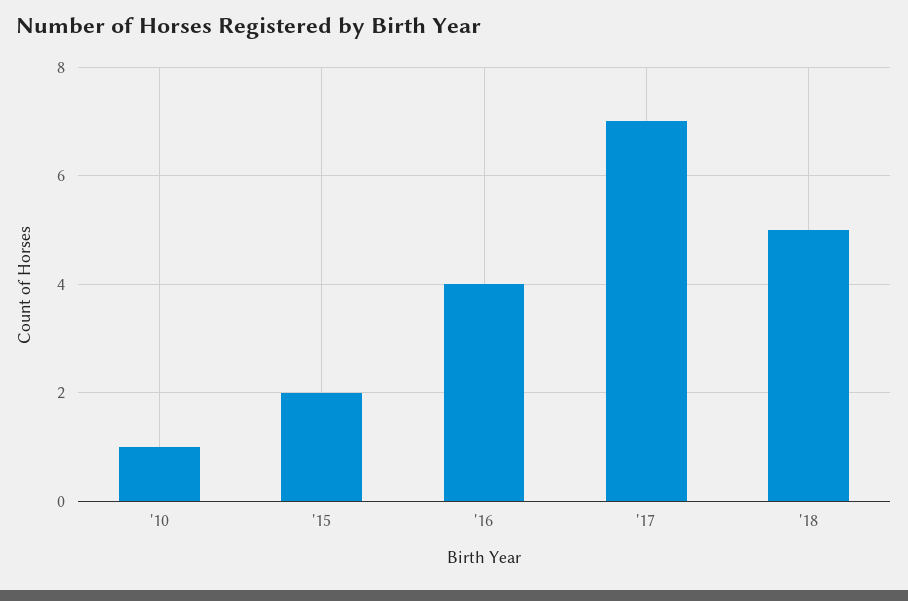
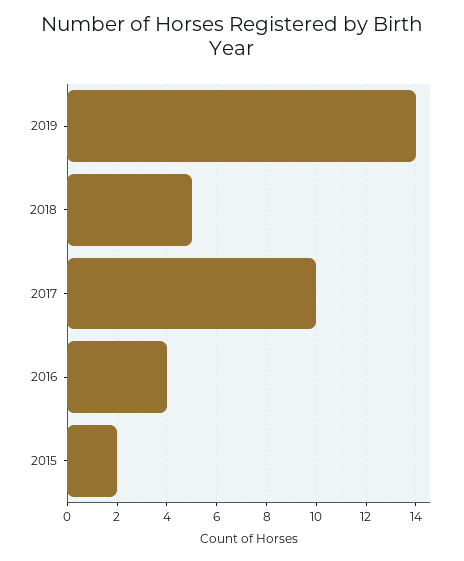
'10: 1 -> none
'17: 7 -> 10
2019: none -> 14

